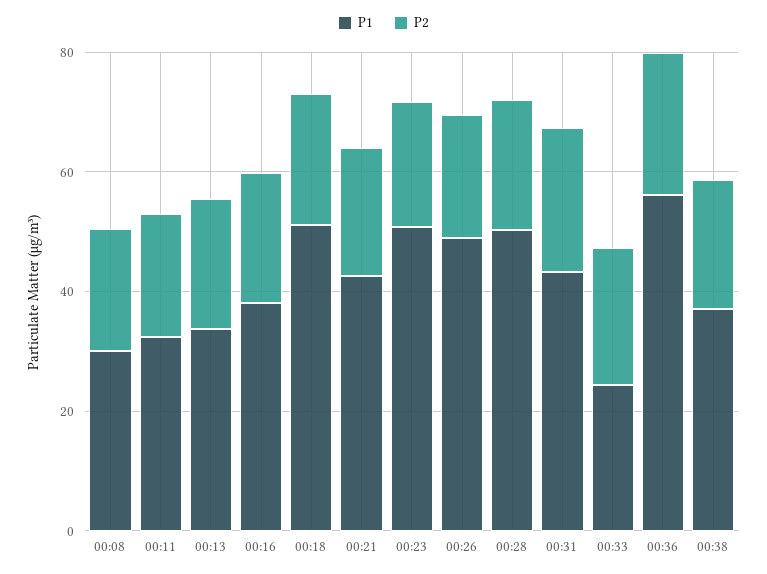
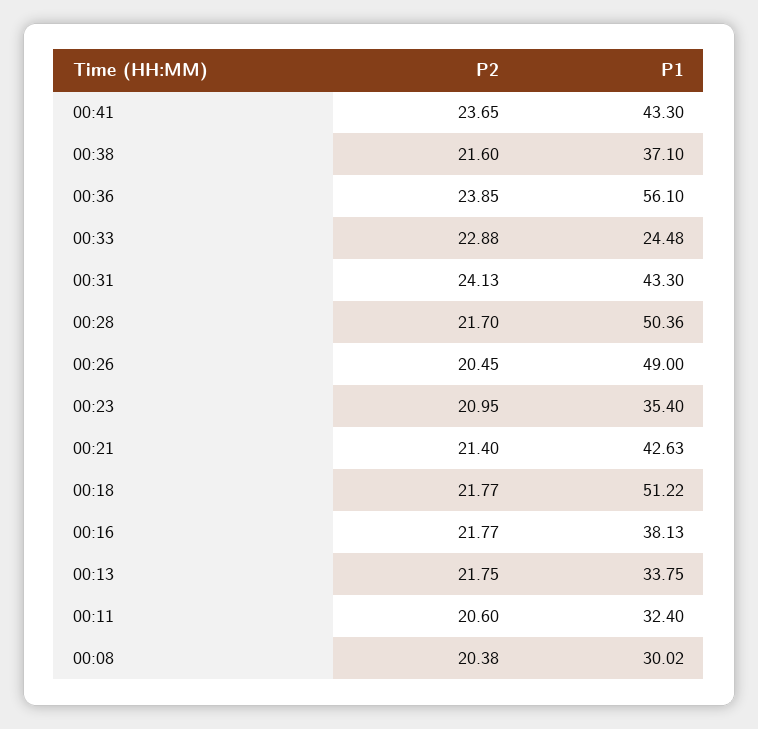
P1, 00:23: 50 -> 35.4
P2, 00:41: none -> 23.65
P1, 00:41: none -> 43.3

